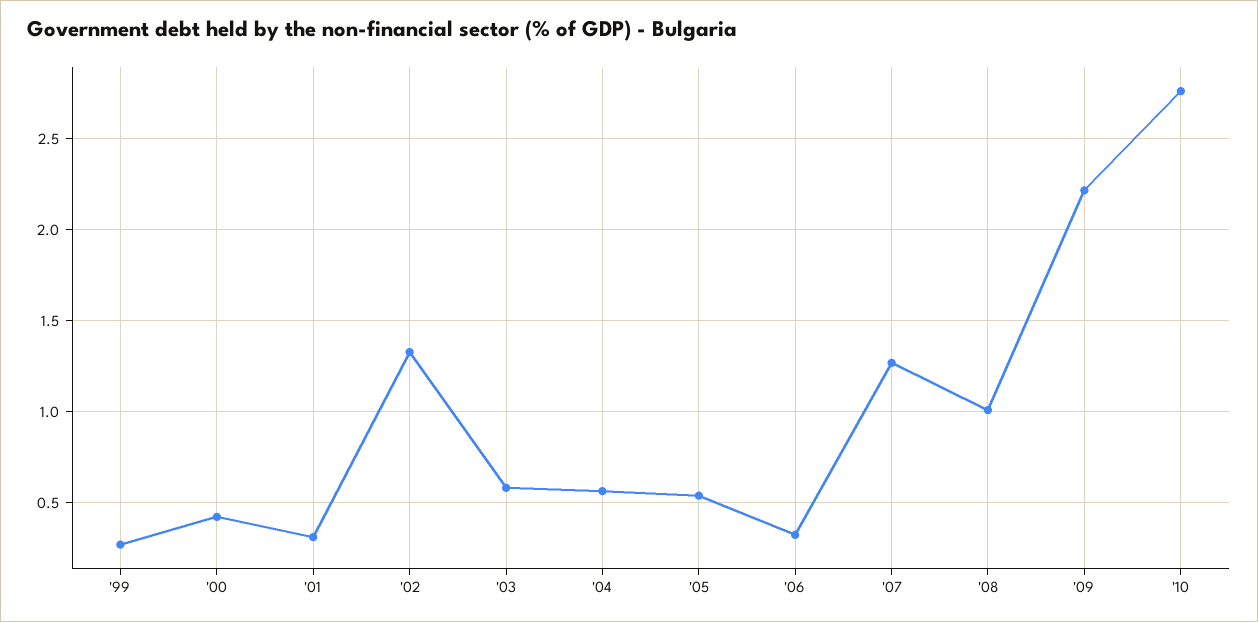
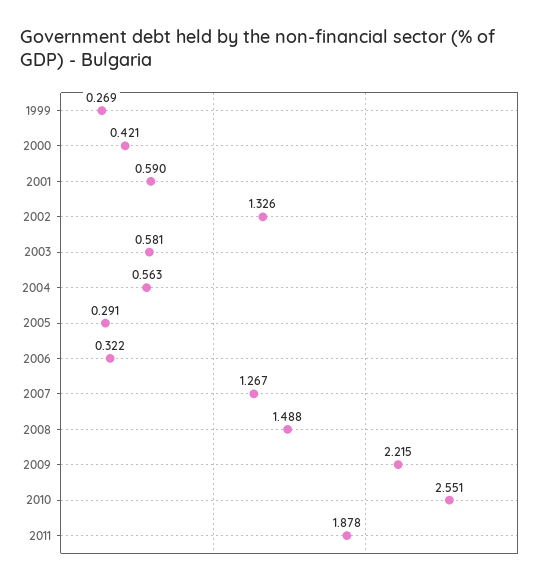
'01: 0.3 -> 0.59
'05: 0.55 -> 0.291
'08: 1 -> 1.488
'10: 2.75 -> 2.551
2011: none -> 1.878

